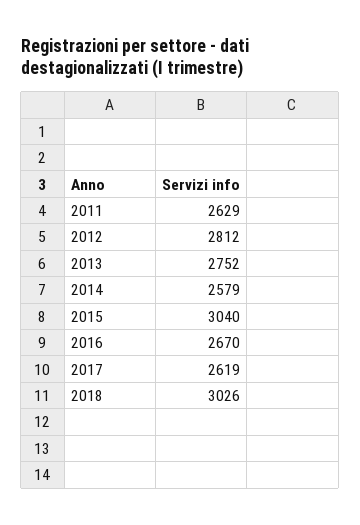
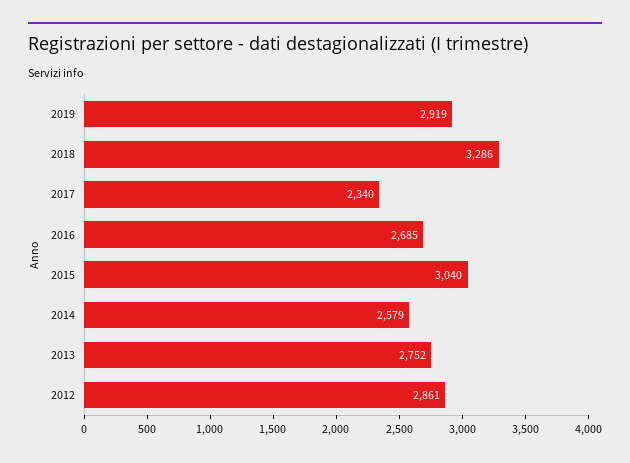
2011: 2629 -> none
2012: 2812 -> 2861
2016: 2670 -> 2685
2017: 2619 -> 2340
2018: 3026 -> 3286
2019: none -> 2919

